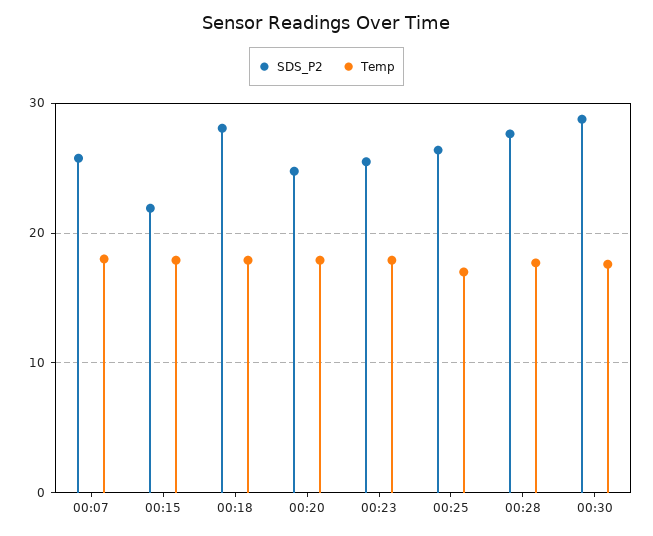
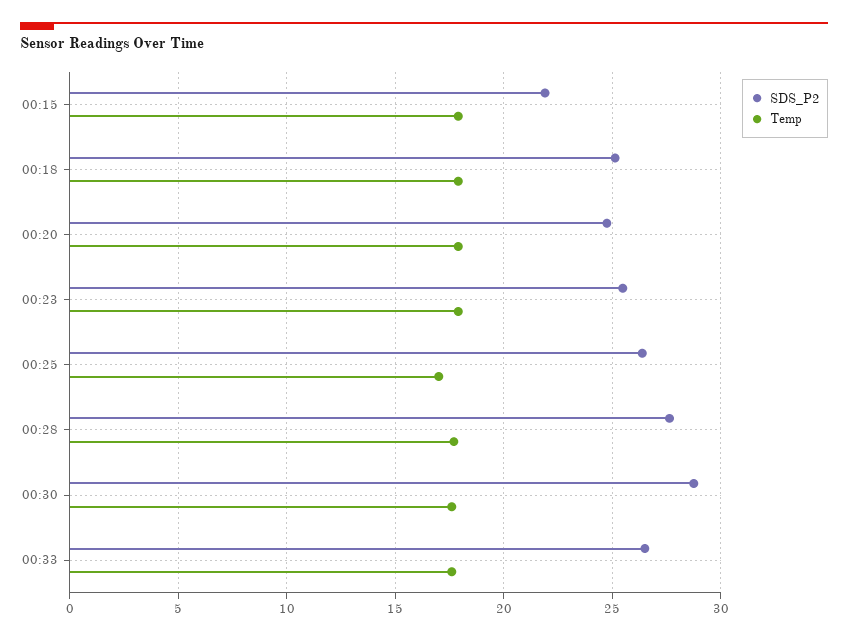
SDS_P2, 00:07: 26 -> none
Temp, 00:07: 18 -> none
SDS_P2, 00:18: 28 -> 25
SDS_P2, 00:33: none -> 26.5
Temp, 00:33: none -> 17.5

